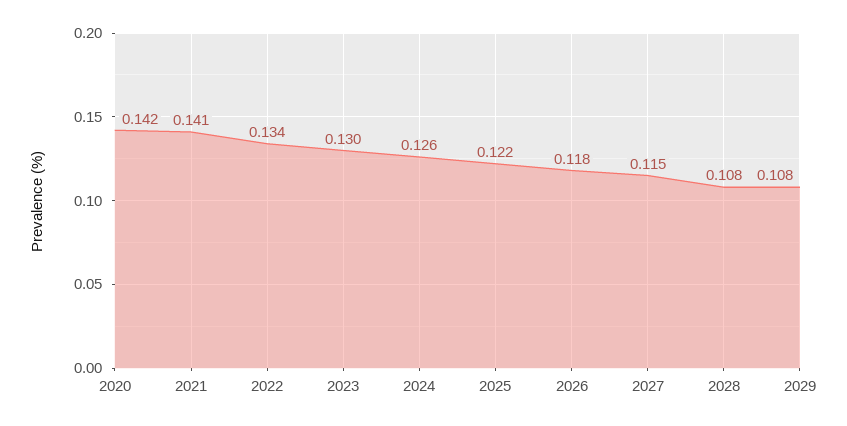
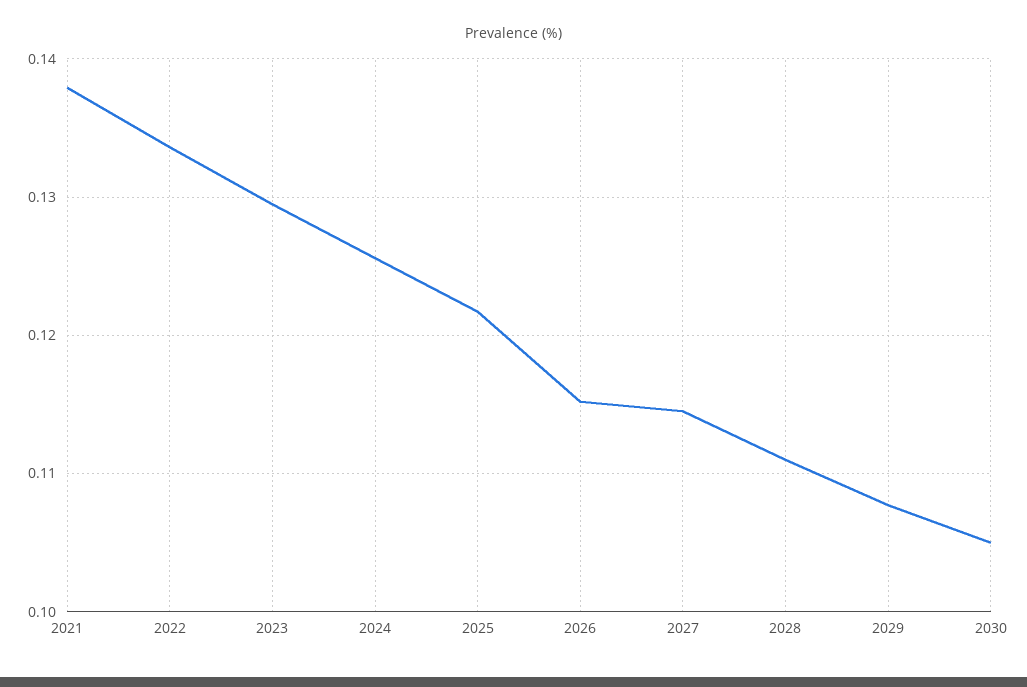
2020: 0.142 -> none
2021: 0.141 -> 0.138
2026: 0.118 -> 0.115
2028: 0.108 -> 0.111
2030: none -> 0.105

